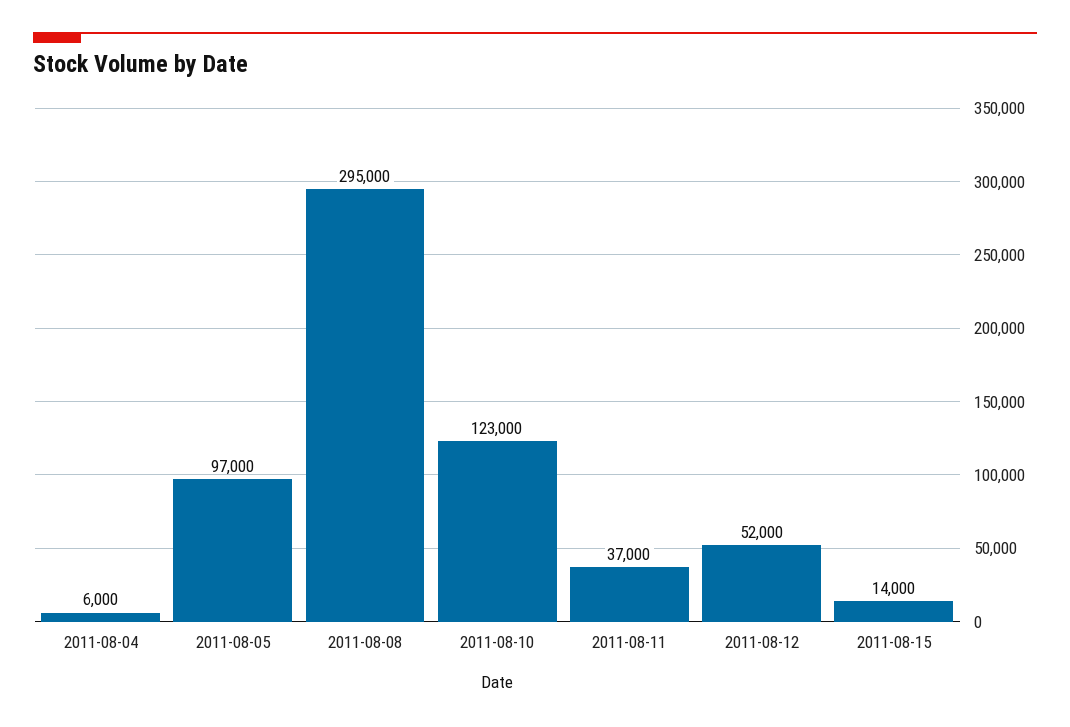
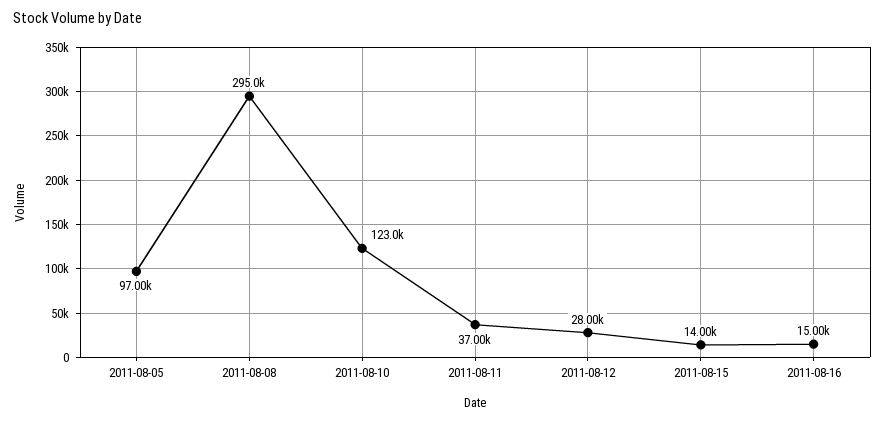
2011-08-04: 6000 -> none
2011-08-12: 52000 -> 28000
2011-08-16: none -> 15000

